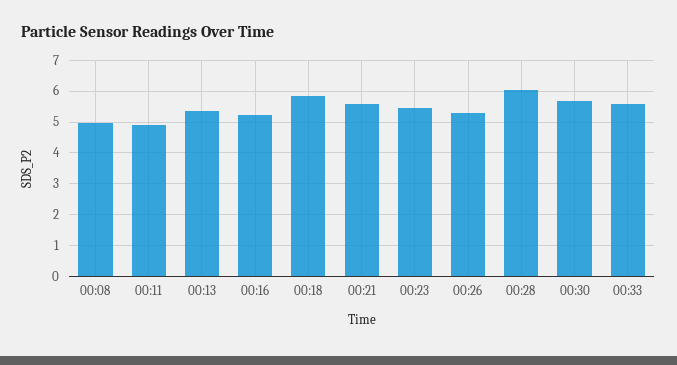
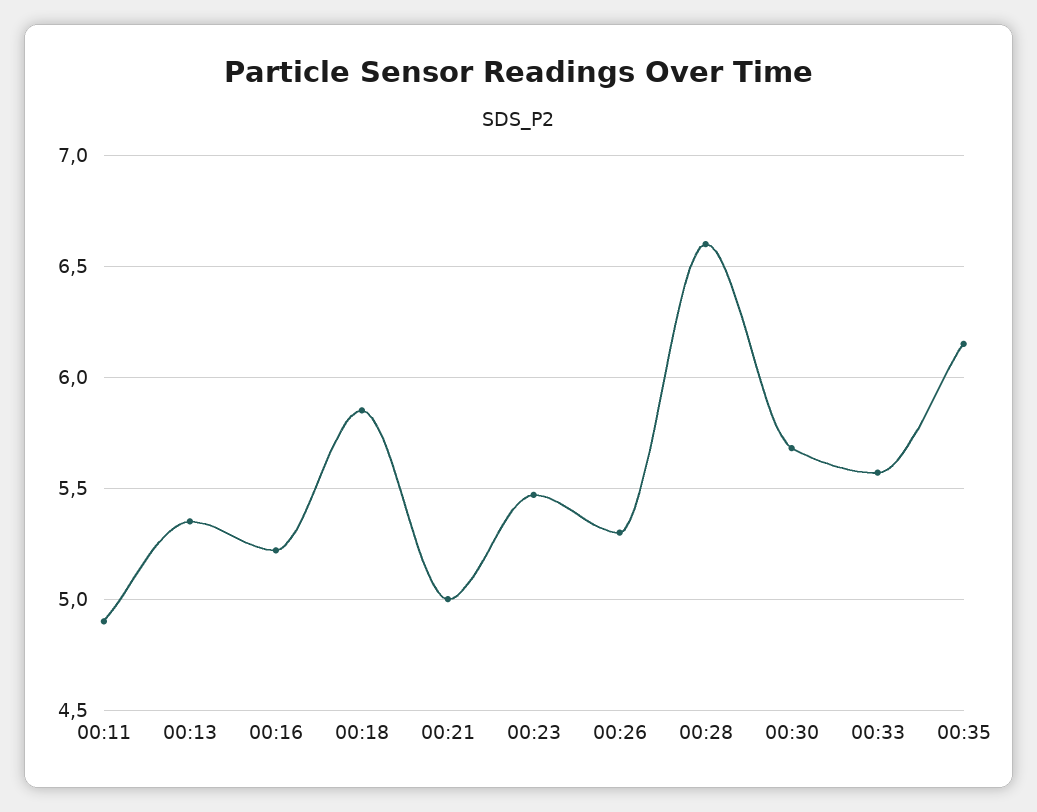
00:08: 5 -> none
00:21: 5.6 -> 5
00:28: 6 -> 6.6
00:35: none -> 6.15

